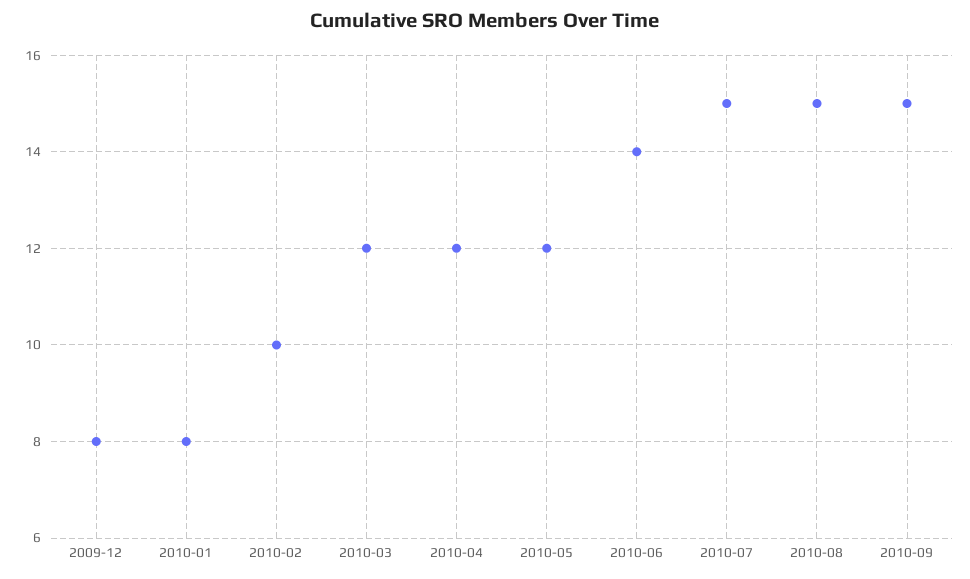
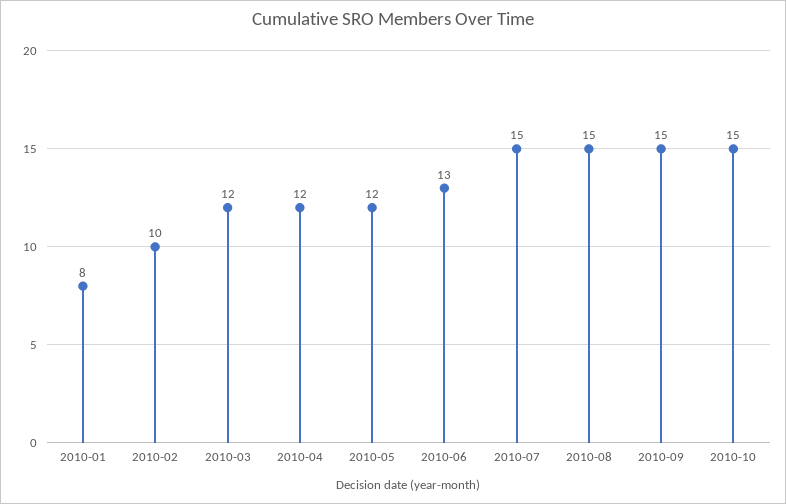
2009-12: 8 -> none
2010-06: 14 -> 13
2010-10: none -> 15

